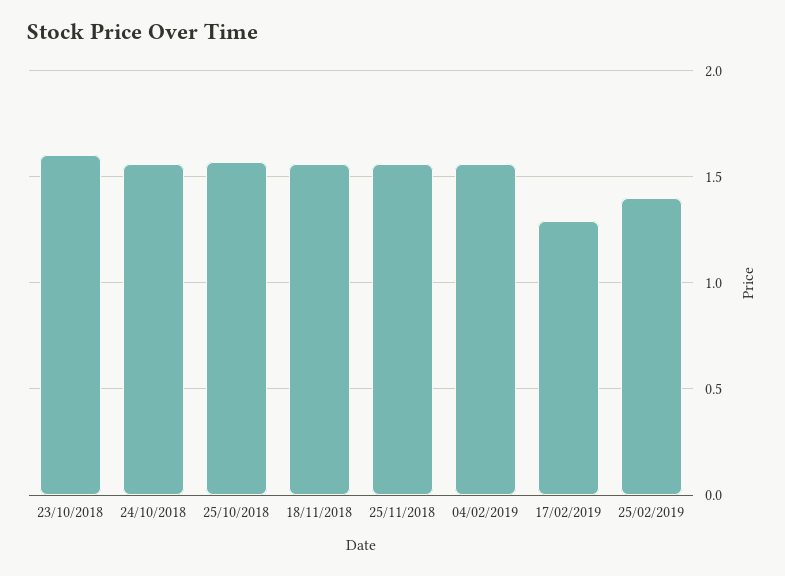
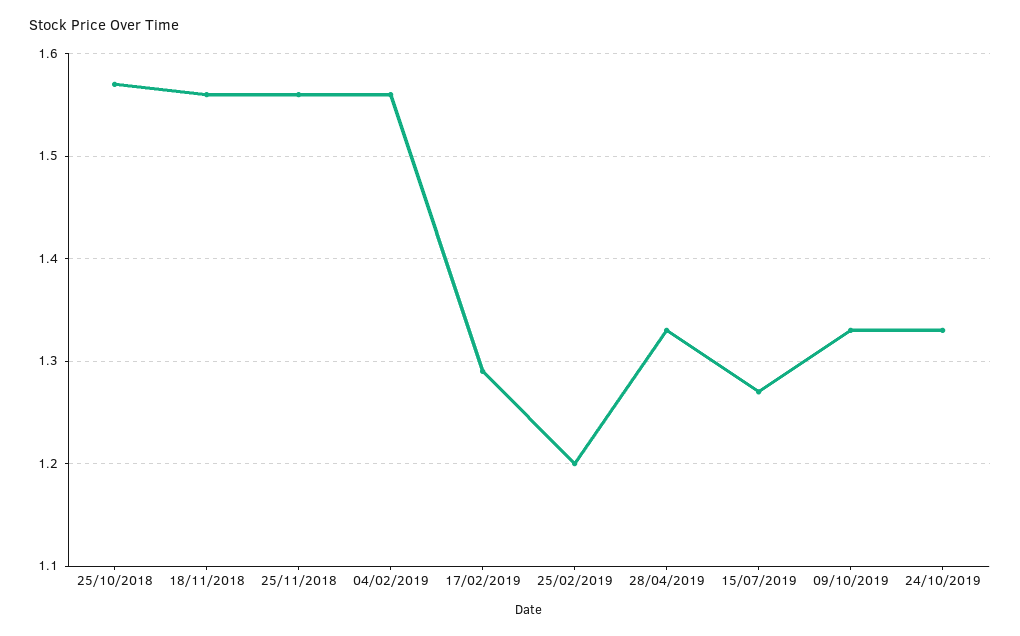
23/10/2018: 1.6 -> none
24/10/2018: 1.55 -> none
25/02/2019: 1.4 -> 1.2
28/04/2019: none -> 1.33
15/07/2019: none -> 1.27
09/10/2019: none -> 1.33
24/10/2019: none -> 1.33

